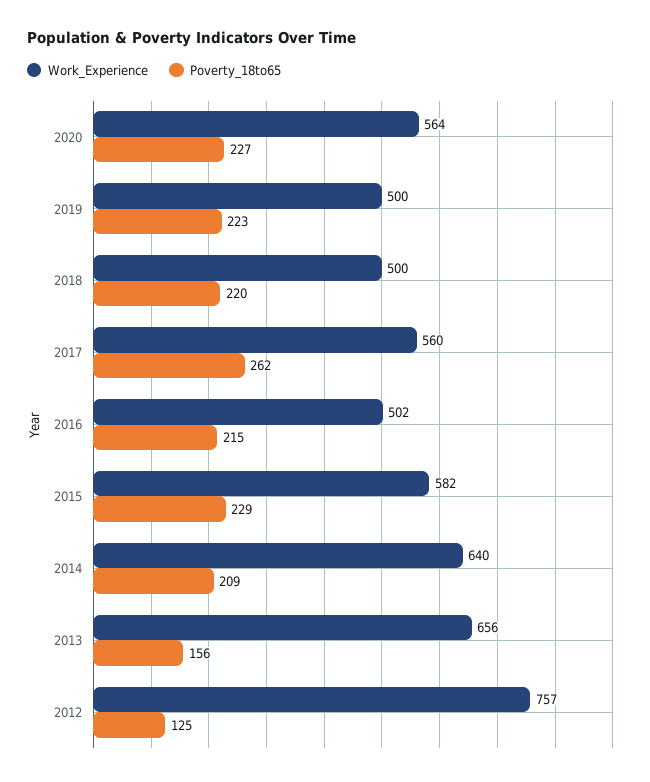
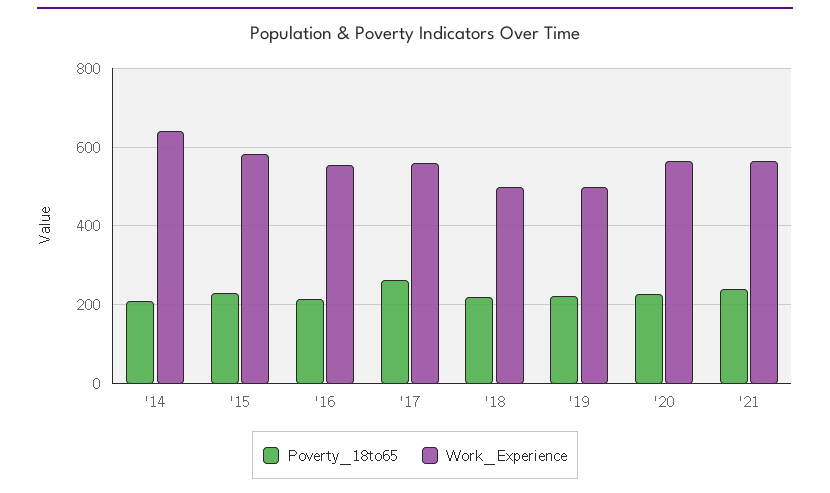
Work_Experience, 2016: 502 -> 560
Work_Experience, 2013: 656 -> none
Poverty_18to65, 2013: 156 -> none
Work_Experience, 2012: 757 -> none
Poverty_18to65, 2012: 125 -> none
Poverty_18to65, '21: none -> 240
Work_Experience, '21: none -> 560

